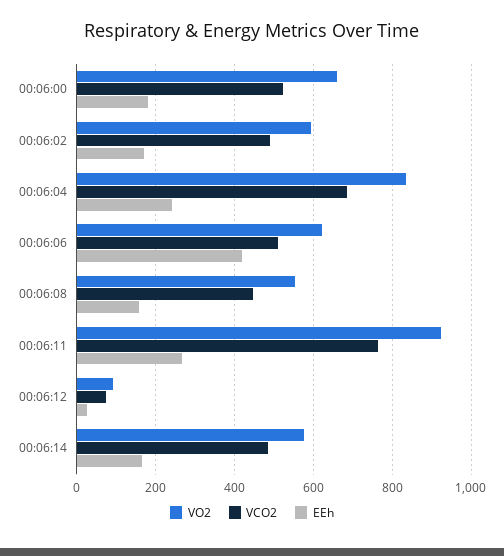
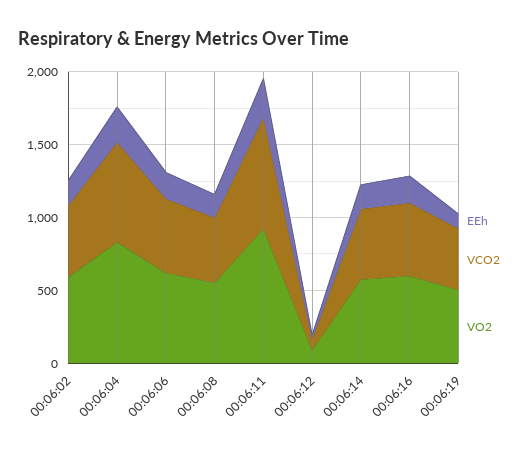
VO2, 00:06:00: 660 -> none
VCO2, 00:06:00: 520 -> none
EEh, 00:06:00: 180 -> none
EEh, 00:06:06: 420 -> 200
EEh, 00:06:16: none -> 200
VCO2, 00:06:16: none -> 500
VO2, 00:06:16: none -> 600
EEh, 00:06:19: none -> 100
VCO2, 00:06:19: none -> 400
VO2, 00:06:19: none -> 500

